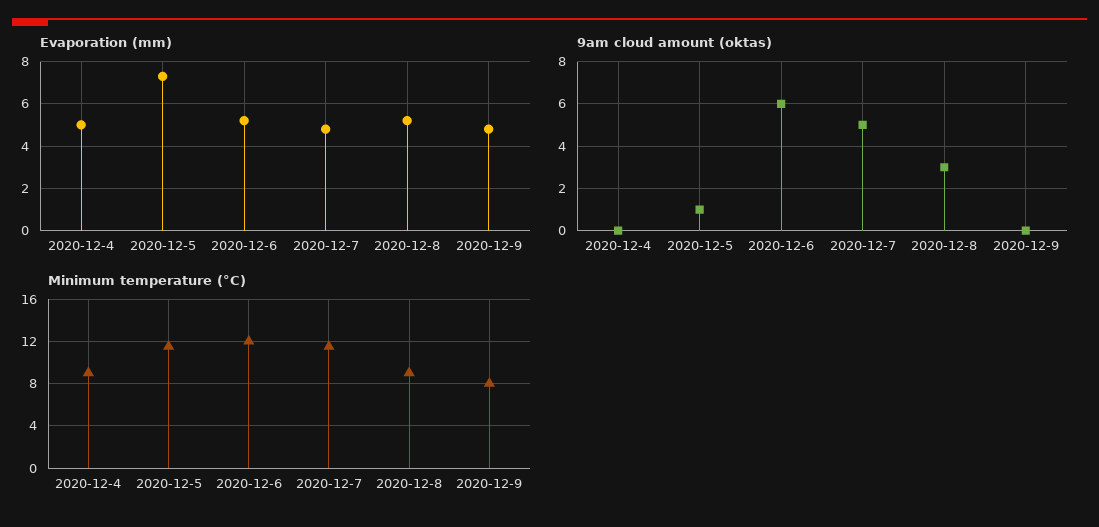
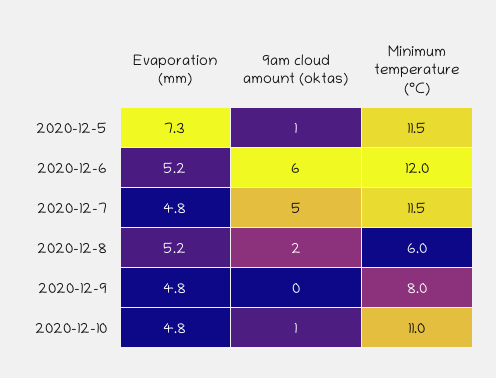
Evaporation (mm), 2020-12-4: 5 -> none
9am cloud amount (oktas), 2020-12-4: 0 -> none
9am cloud amount (oktas), 2020-12-8: 3 -> 2
Minimum temperature (°C), 2020-12-4: 9 -> none
Minimum temperature (°C), 2020-12-8: 9 -> 6
Evaporation (mm), 2020-12-10: none -> 4.8
9am cloud amount (oktas), 2020-12-10: none -> 1
Minimum temperature (°C), 2020-12-10: none -> 11

